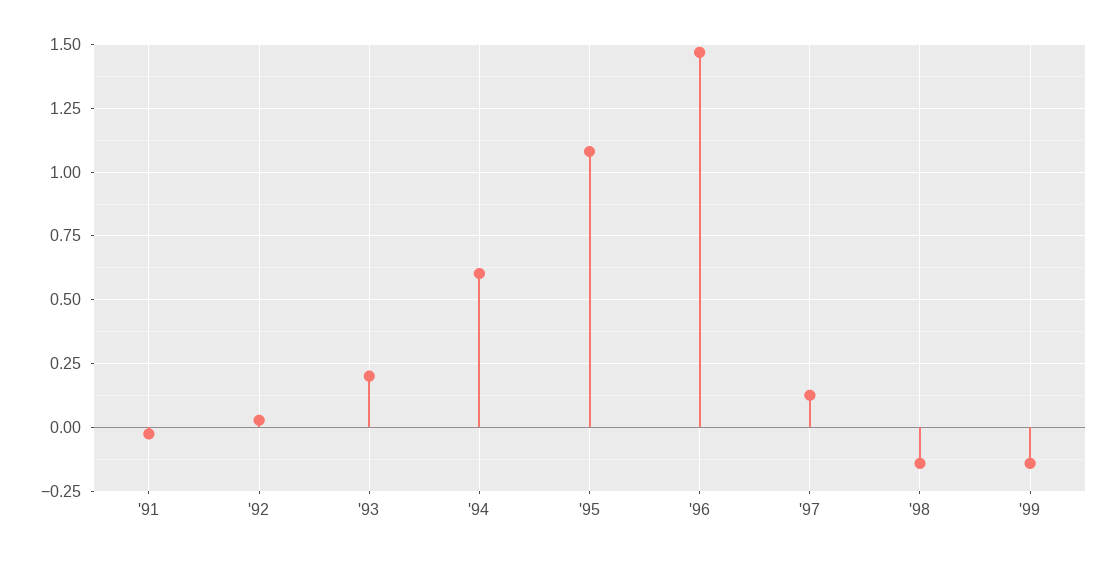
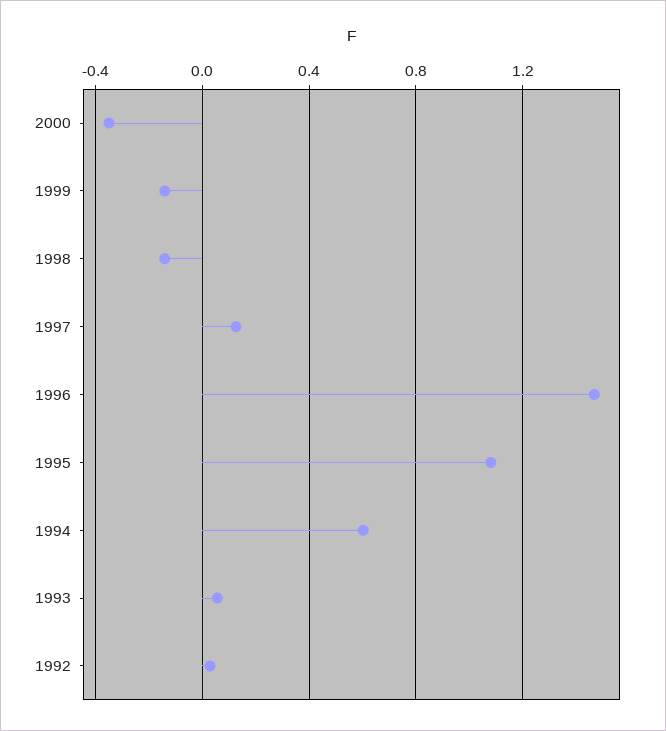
'91: -0.025 -> none
'93: 0.2 -> 0.05
2000: none -> -0.35

